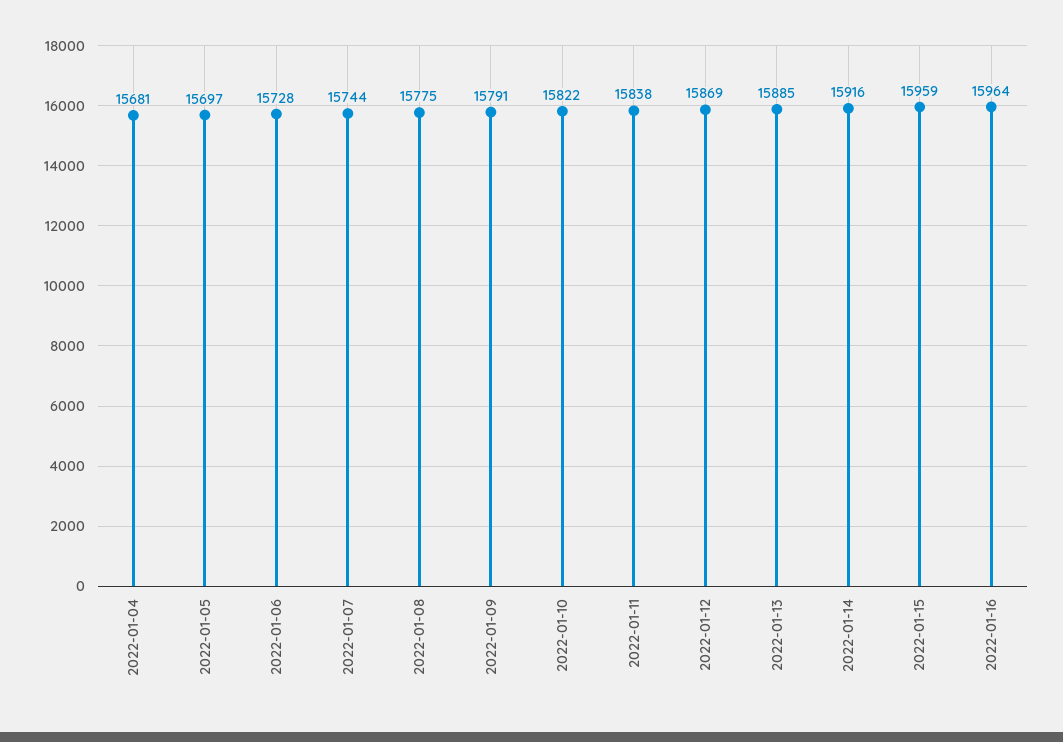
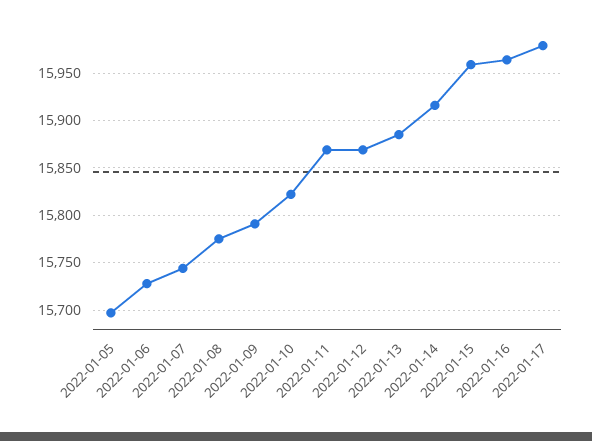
2022-01-04: 15681 -> none
2022-01-11: 15838 -> 15870
2022-01-17: none -> 15980

